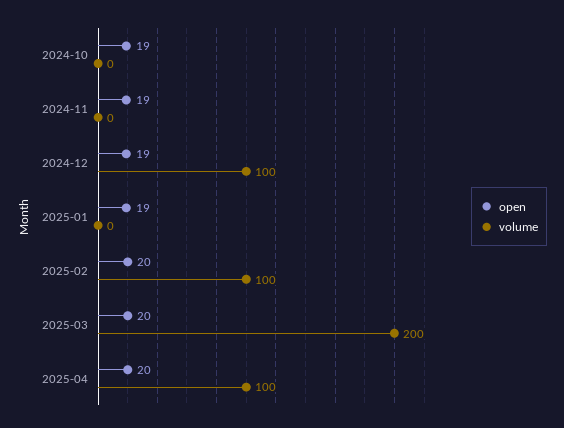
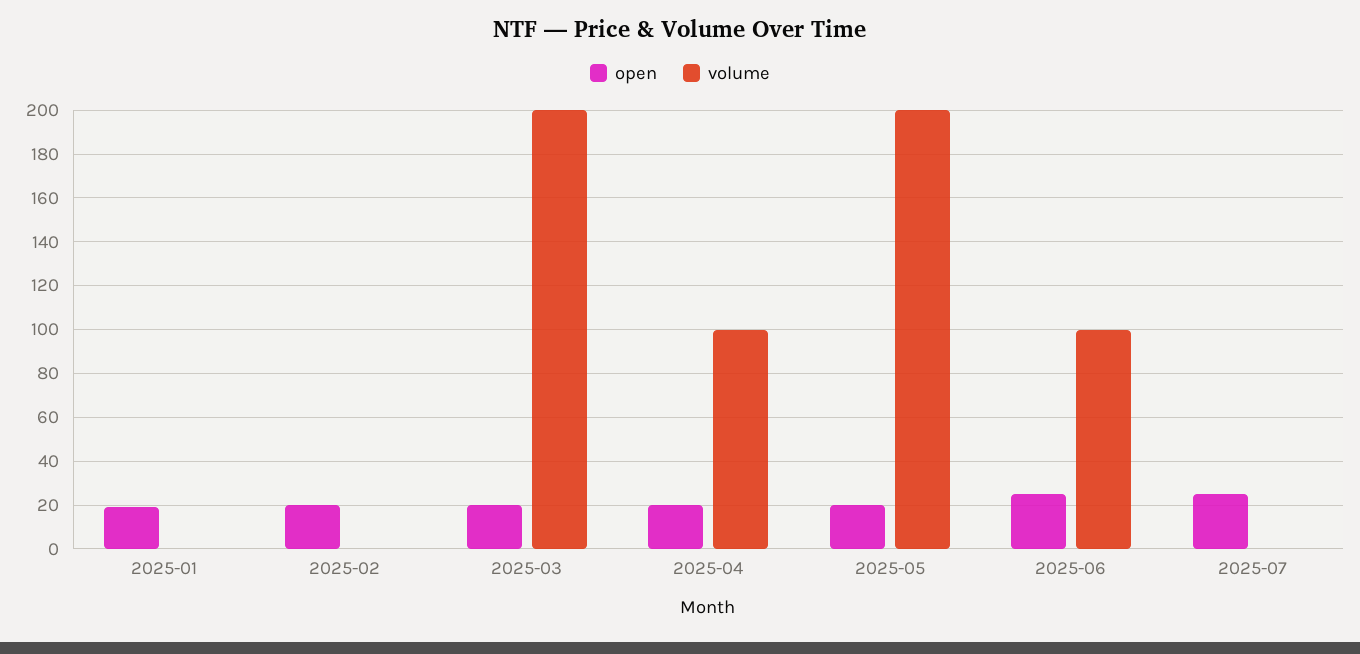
open, 2024-10: 19 -> none
volume, 2024-10: 0 -> none
open, 2024-11: 19 -> none
volume, 2024-11: 0 -> none
open, 2024-12: 19 -> none
volume, 2024-12: 100 -> none
volume, 2025-02: 100 -> 0
open, 2025-05: none -> 20
volume, 2025-05: none -> 200
open, 2025-06: none -> 25
volume, 2025-06: none -> 100
open, 2025-07: none -> 25
volume, 2025-07: none -> 0

